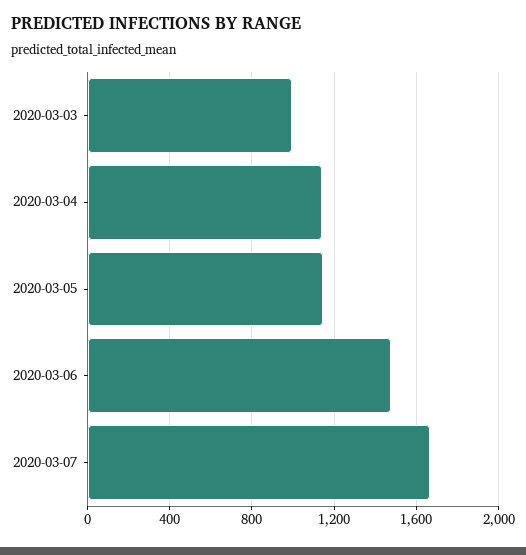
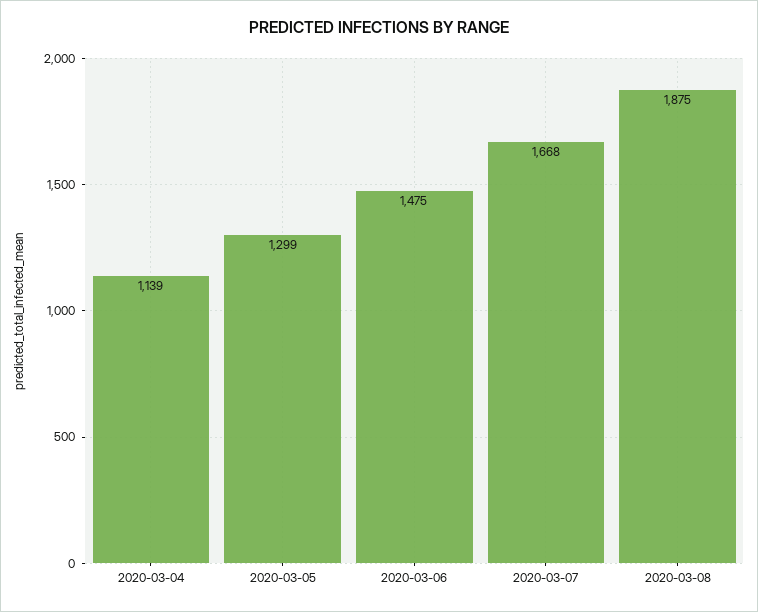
2020-03-03: 1000 -> none
2020-03-05: 1150 -> 1299
2020-03-08: none -> 1875

